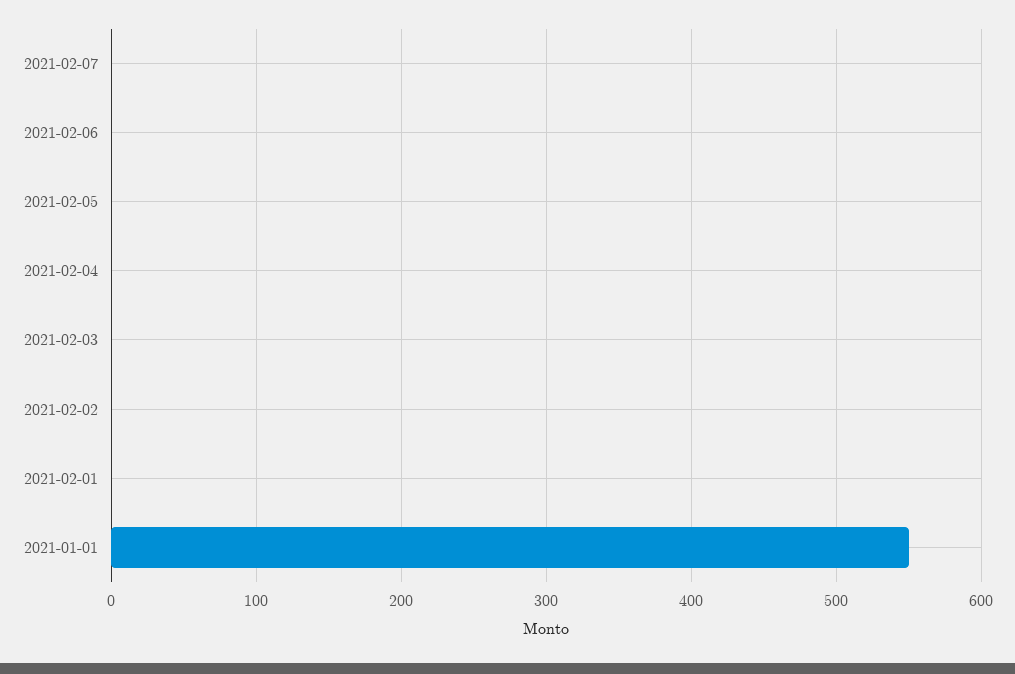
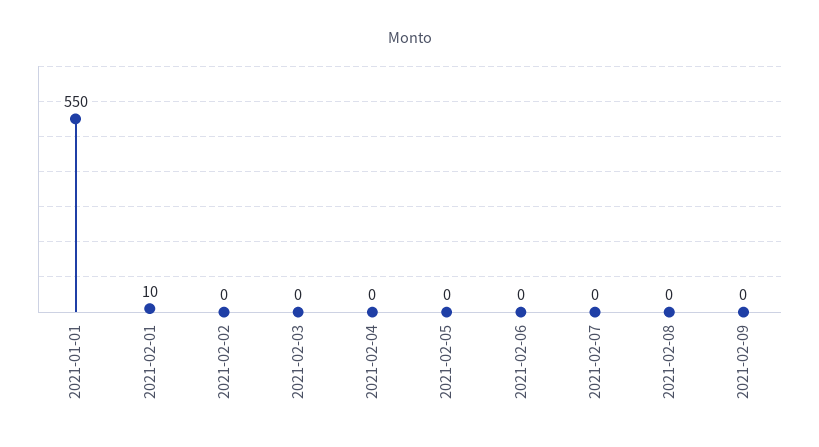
2021-02-01: 0 -> 10
2021-02-08: none -> 0
2021-02-09: none -> 0

